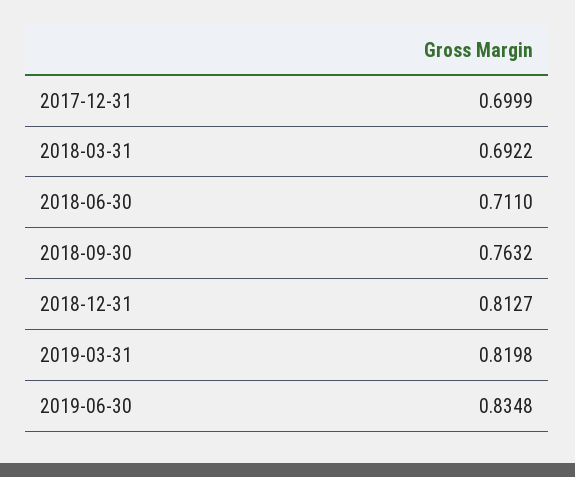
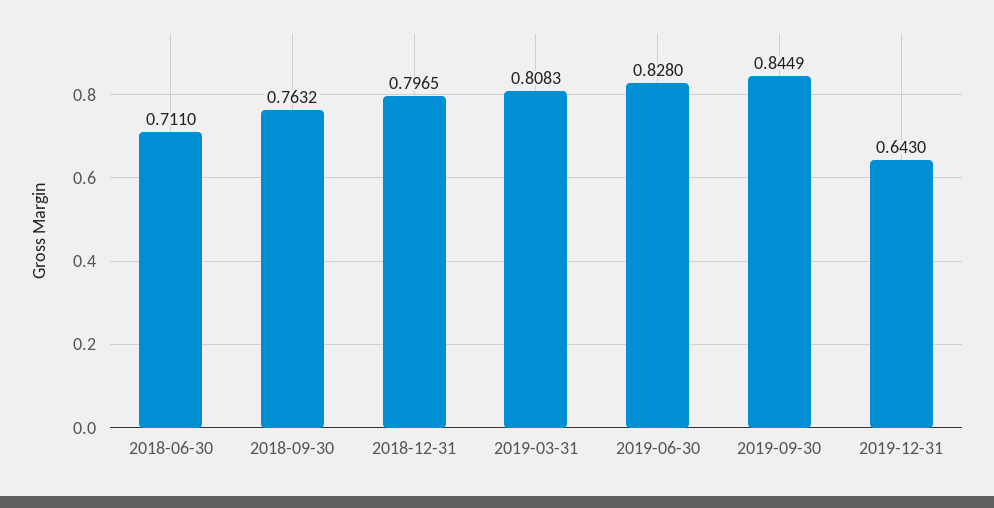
2017-12-31: 0.6999 -> none
2018-03-31: 0.6922 -> none
2018-12-31: 0.8127 -> 0.7965
2019-03-31: 0.8198 -> 0.8083
2019-06-30: 0.8348 -> 0.828
2019-09-30: none -> 0.8449
2019-12-31: none -> 0.643

